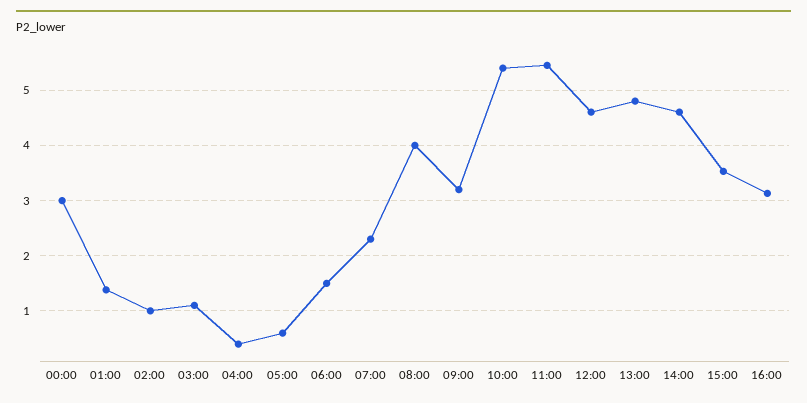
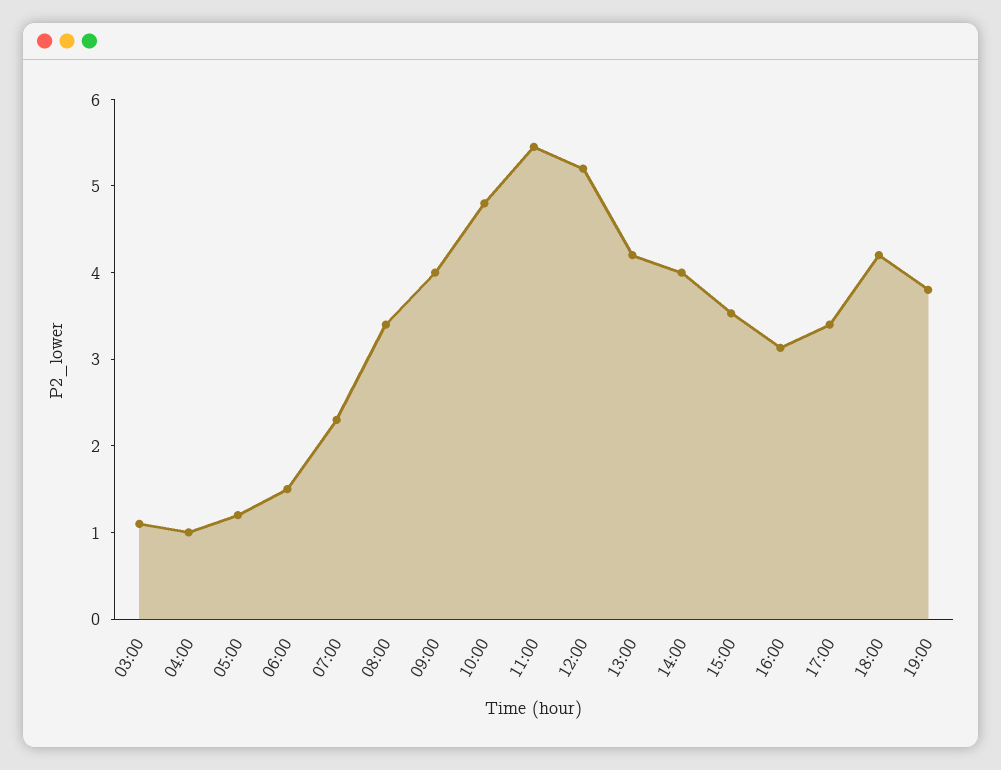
00:00: 3 -> none
01:00: 1.4 -> none
02:00: 1 -> none
04:00: 0.4 -> 1
05:00: 0.6 -> 1.2
08:00: 4 -> 3.4
09:00: 3.2 -> 4
10:00: 5.4 -> 4.8
12:00: 4.6 -> 5.2
13:00: 4.8 -> 4.2
14:00: 4.6 -> 4
17:00: none -> 3.4
18:00: none -> 4.2
19:00: none -> 3.8

